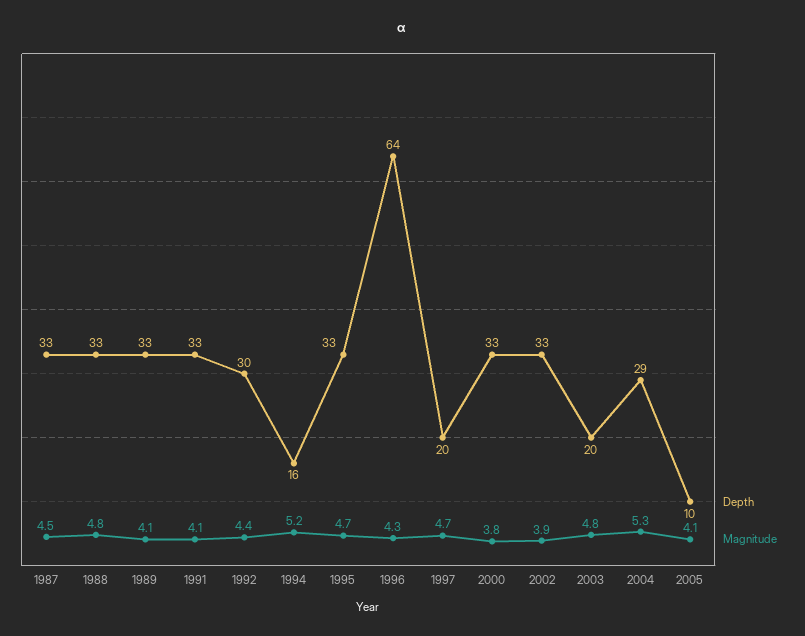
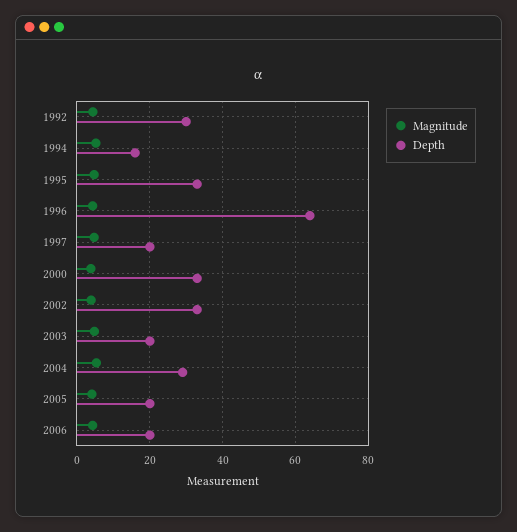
Depth, 1987: 33 -> none
Magnitude, 1987: 4.5 -> none
Depth, 1988: 33 -> none
Magnitude, 1988: 4.8 -> none
Depth, 1989: 33 -> none
Magnitude, 1989: 4.1 -> none
Depth, 1991: 33 -> none
Magnitude, 1991: 4.1 -> none
Depth, 2005: 10 -> 20
Magnitude, 2006: none -> 4
Depth, 2006: none -> 20

